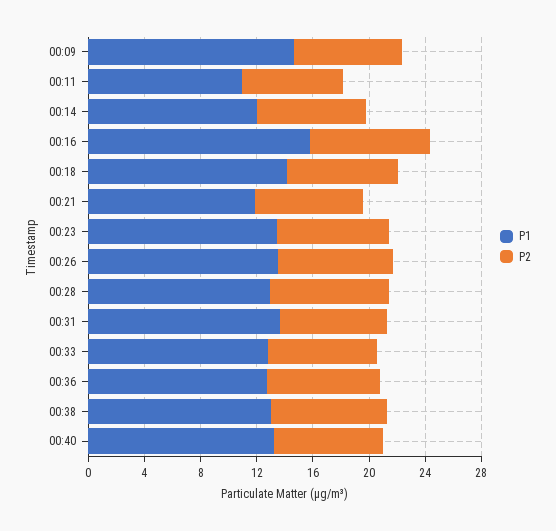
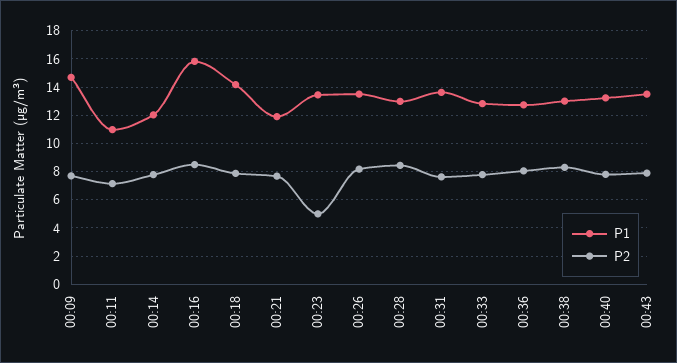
P2, 00:23: 8 -> 5
P1, 00:43: none -> 13.5
P2, 00:43: none -> 8

